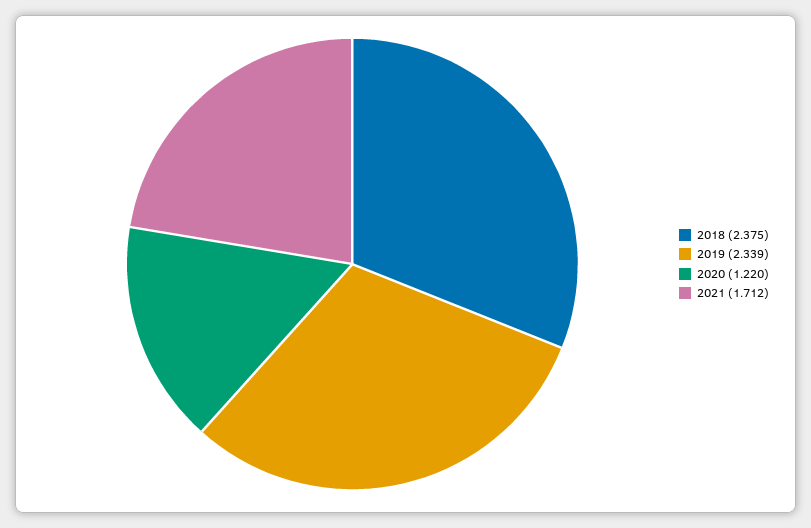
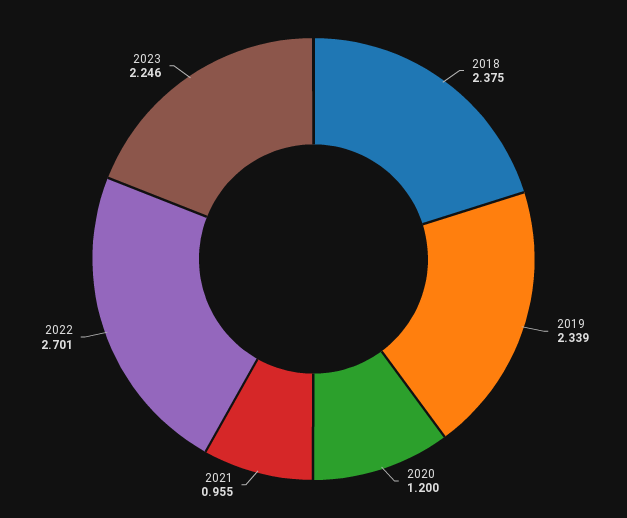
2020: 1.22 -> 1.2
2021: 1.712 -> 0.955
2022: none -> 2.701
2023: none -> 2.246

